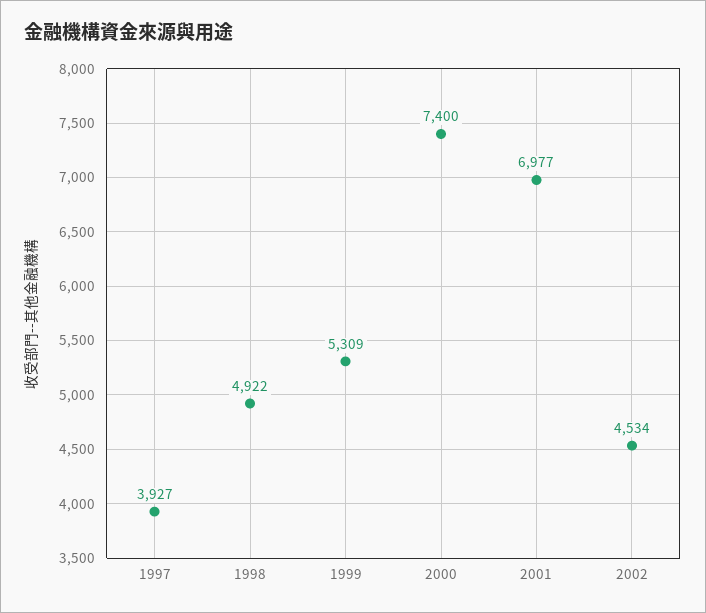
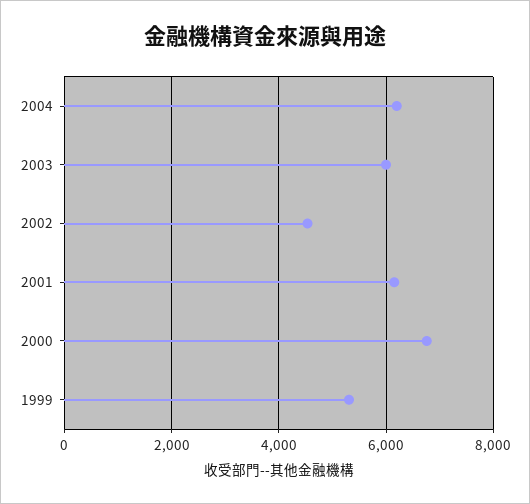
1997: 3927 -> none
1998: 4922 -> none
2000: 7400 -> 6800
2001: 6977 -> 6200
2004: none -> 6200
2003: none -> 6000

